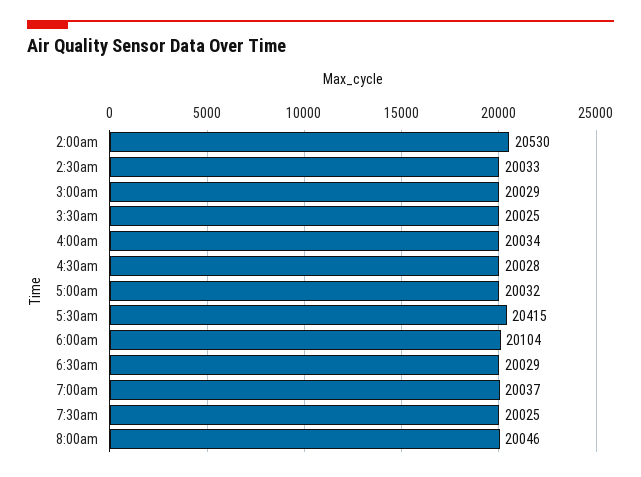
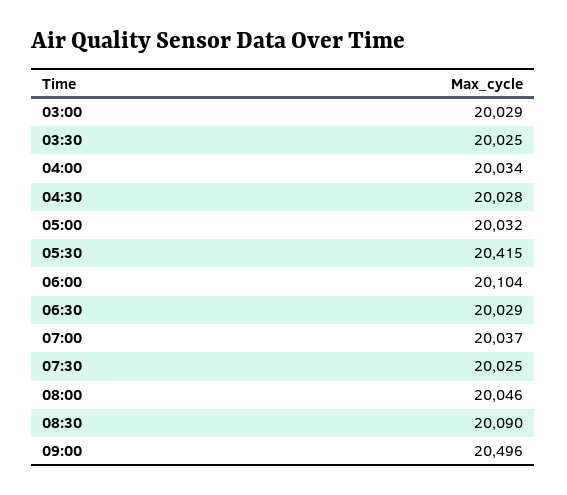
2:00am: 20530 -> none
2:30am: 20033 -> none
08:30: none -> 20090
09:00: none -> 20496

